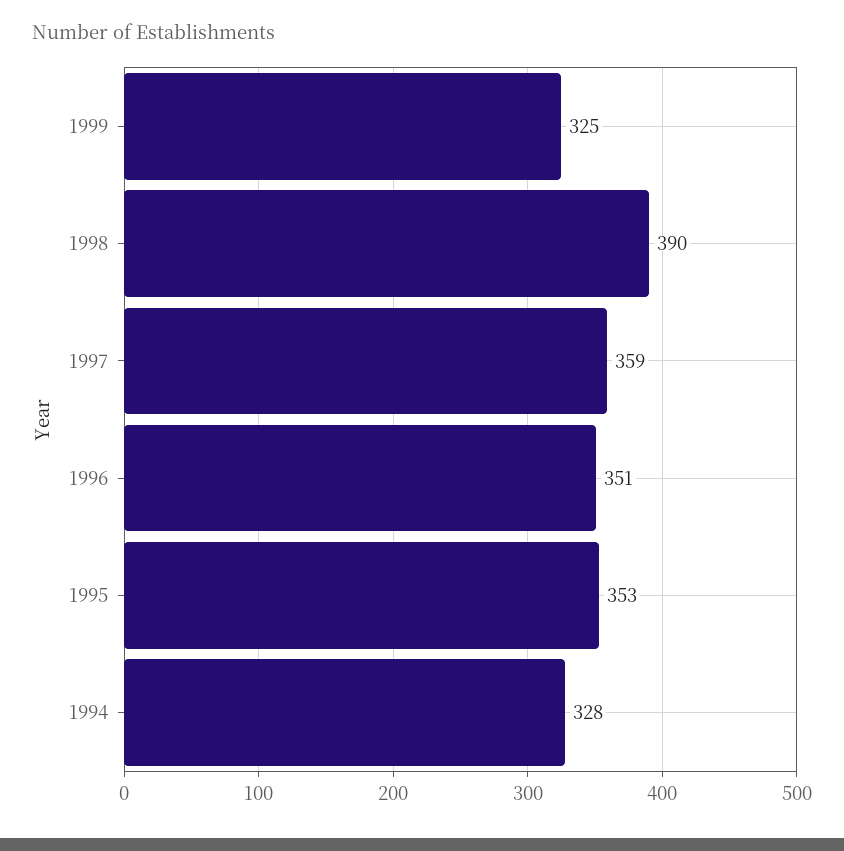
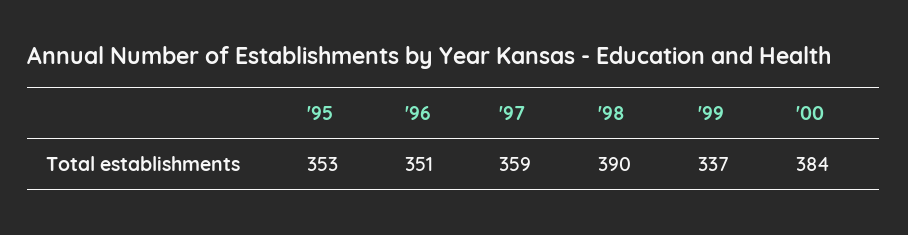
1999: 325 -> 337
1994: 328 -> none
'00: none -> 384

